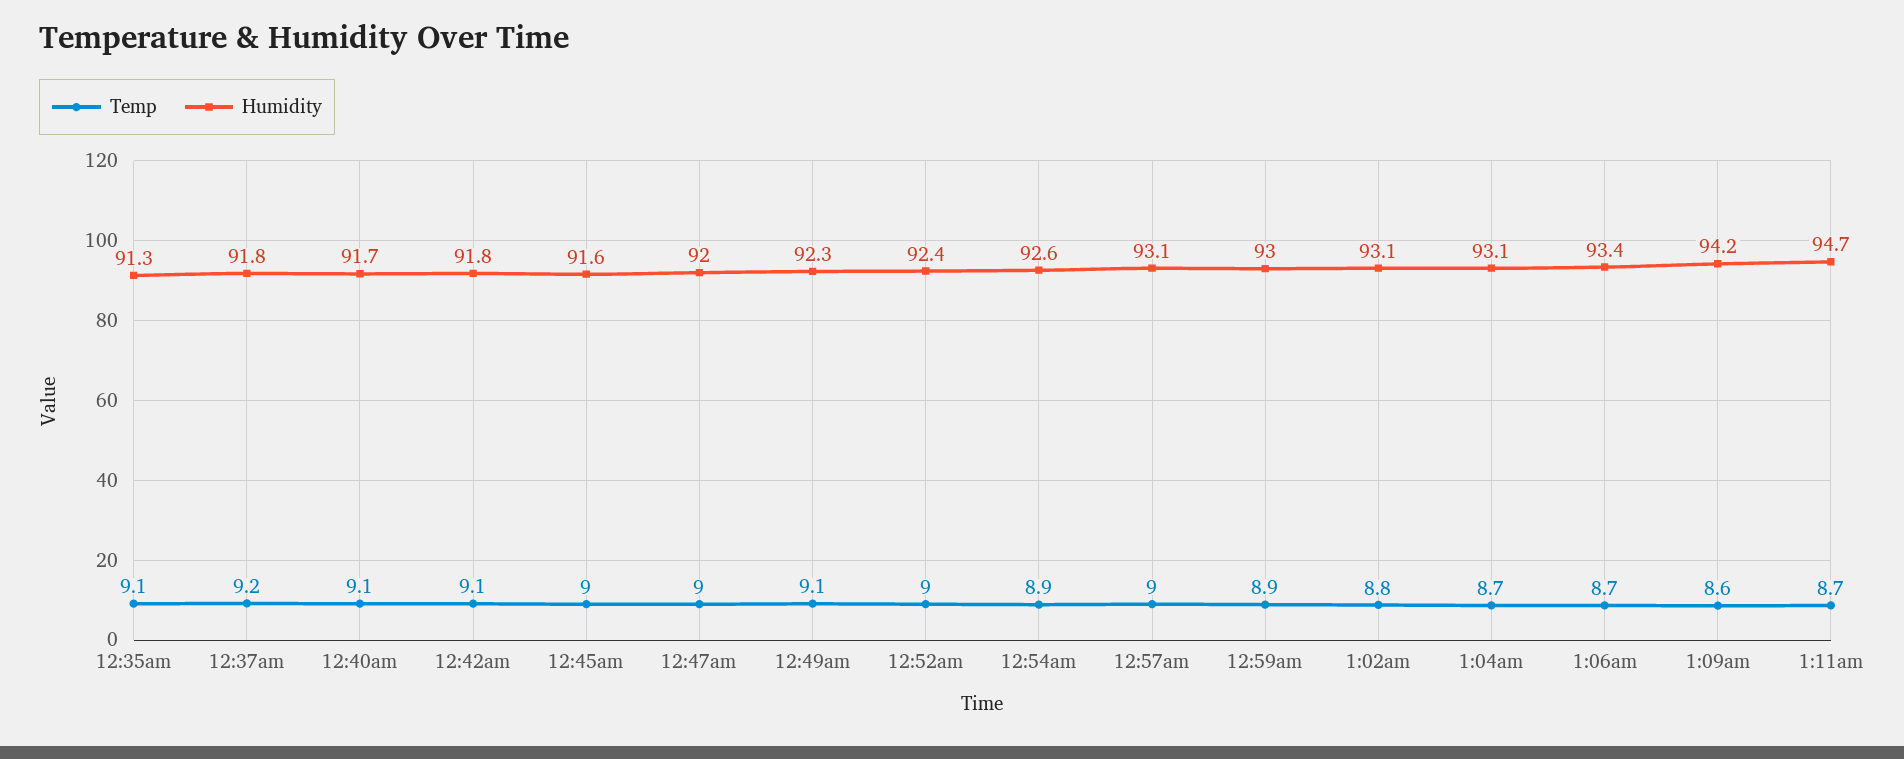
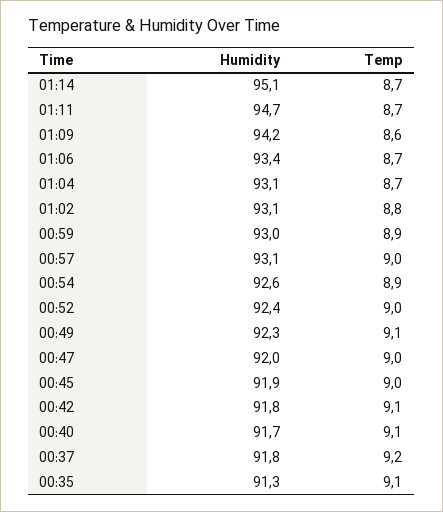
Humidity, 12:45am: 91.6 -> 91.9
Humidity, 01:14: none -> 95.1
Temp, 01:14: none -> 8.7

